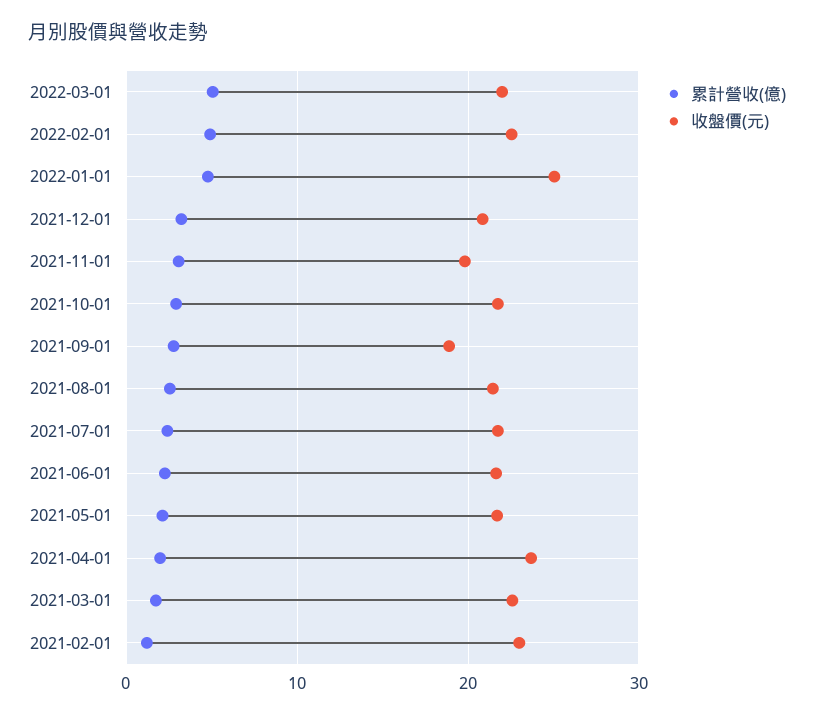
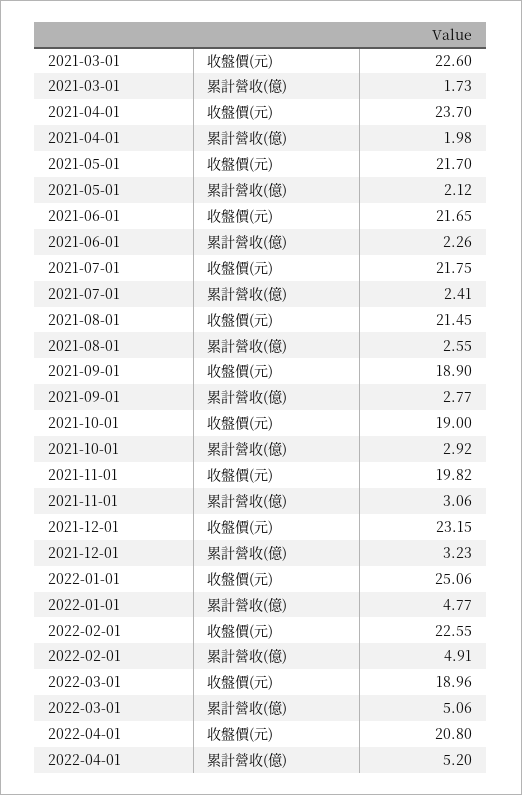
收盤價(元), 2022-03-01: 22 -> 18.96
收盤價(元), 2021-12-01: 21 -> 23.15
收盤價(元), 2021-10-01: 22 -> 19
累計營收(億), 2021-02-01: 1 -> none
收盤價(元), 2021-02-01: 23 -> none
收盤價(元), 2022-04-01: none -> 20.8
累計營收(億), 2022-04-01: none -> 5.2

